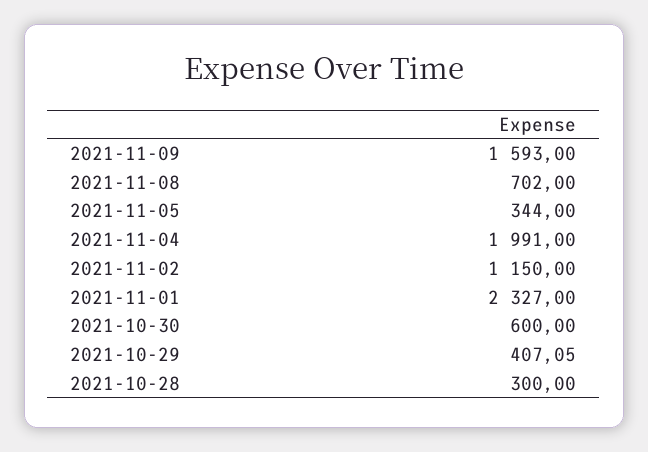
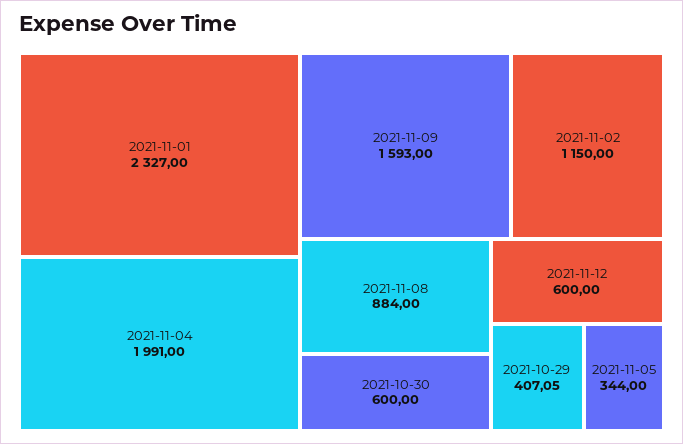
2021-11-08: 702 -> 884
2021-10-28: 300 -> none
2021-11-12: none -> 600

